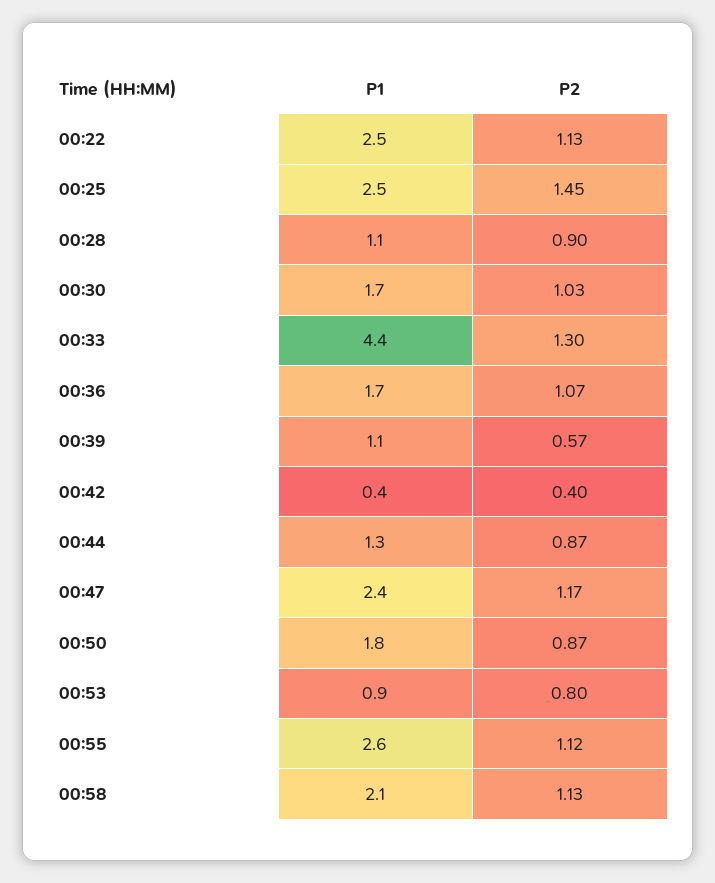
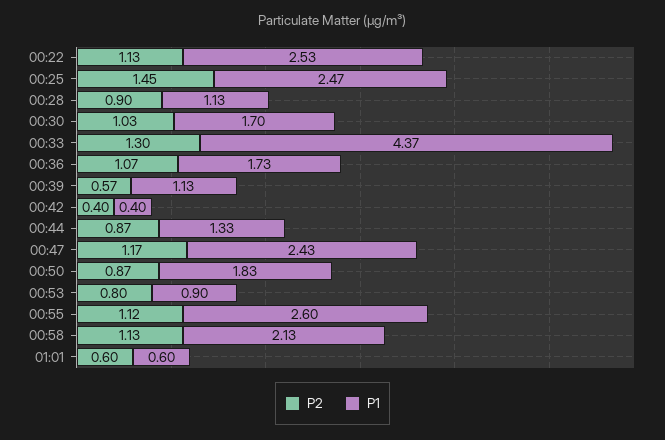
P2, 01:01: none -> 0.6
P1, 01:01: none -> 0.6

